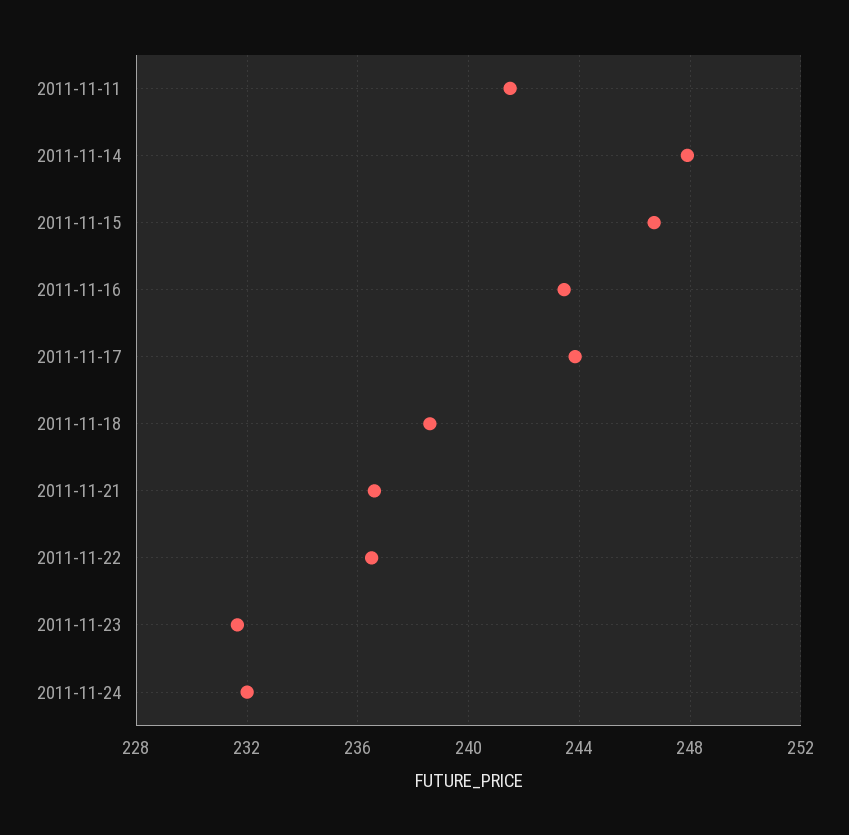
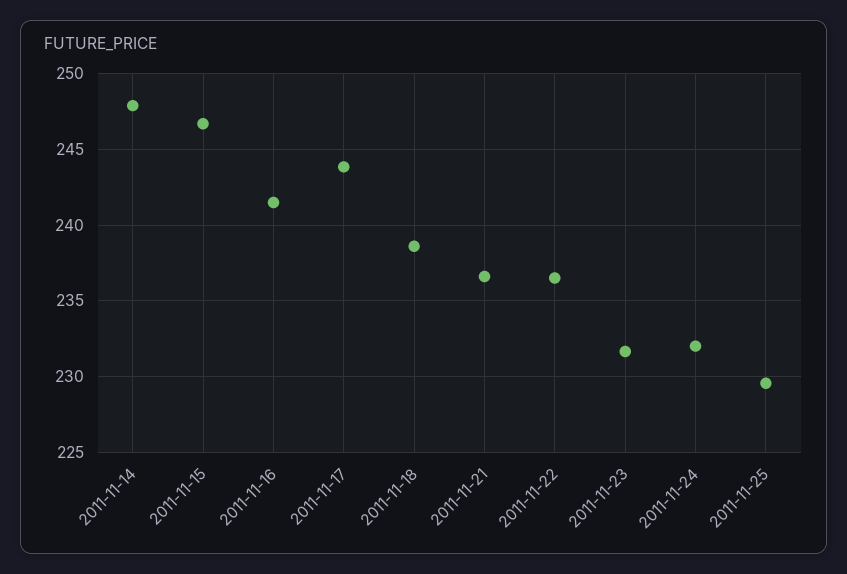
2011-11-11: 241.5 -> none
2011-11-16: 243.5 -> 241.5
2011-11-25: none -> 229.5

